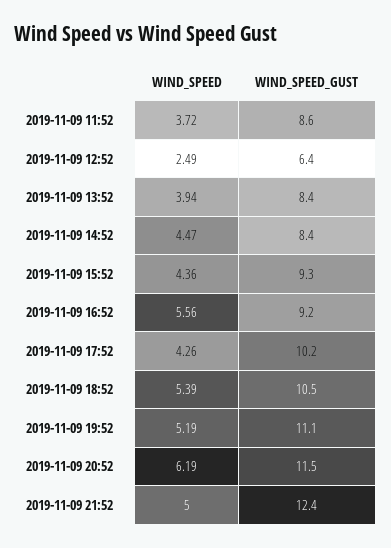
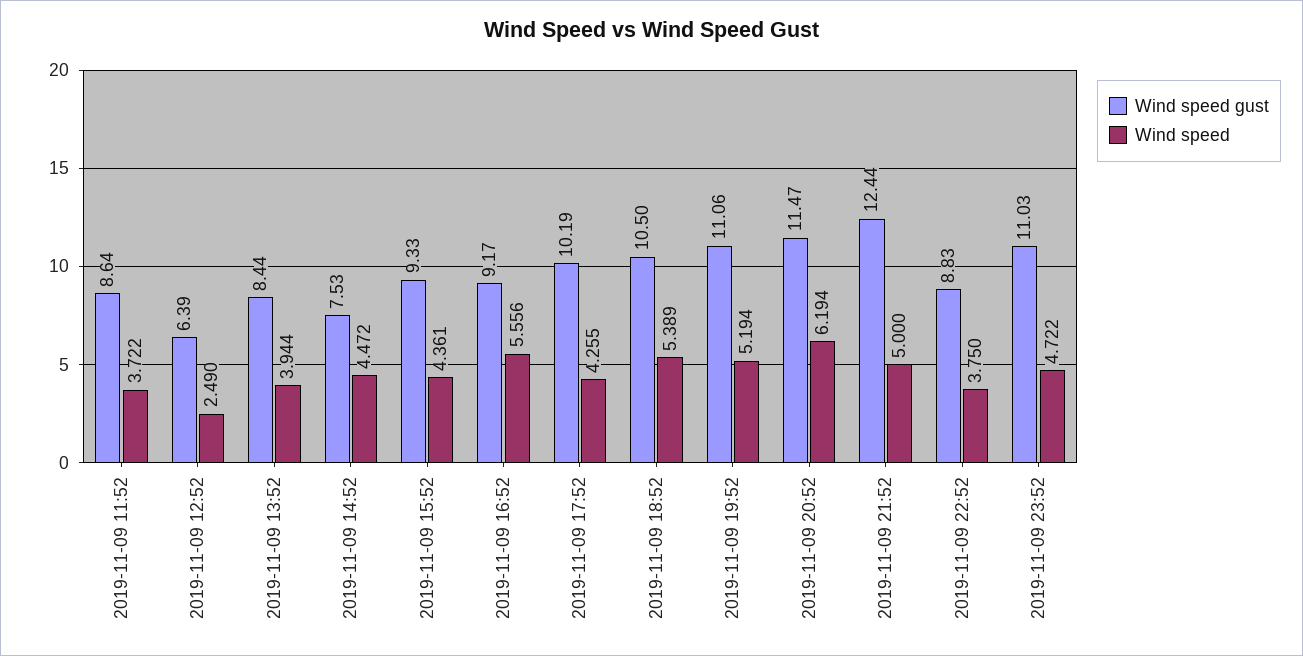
WIND_SPEED_GUST, 2019-11-09 14:52: 8.4 -> 7.53
WIND_SPEED_GUST, 2019-11-09 22:52: none -> 8.83
WIND_SPEED, 2019-11-09 22:52: none -> 3.75
WIND_SPEED_GUST, 2019-11-09 23:52: none -> 11.03
WIND_SPEED, 2019-11-09 23:52: none -> 4.722

